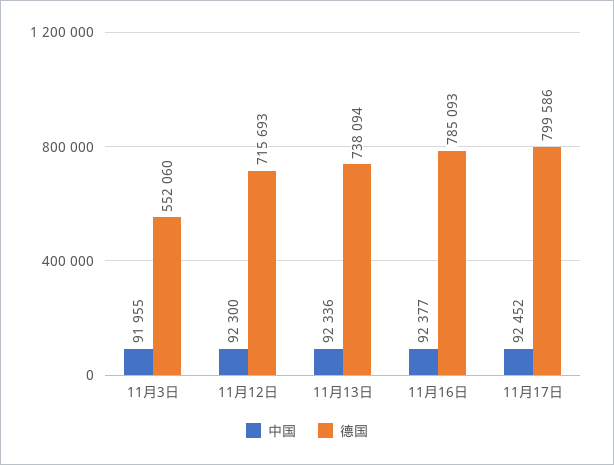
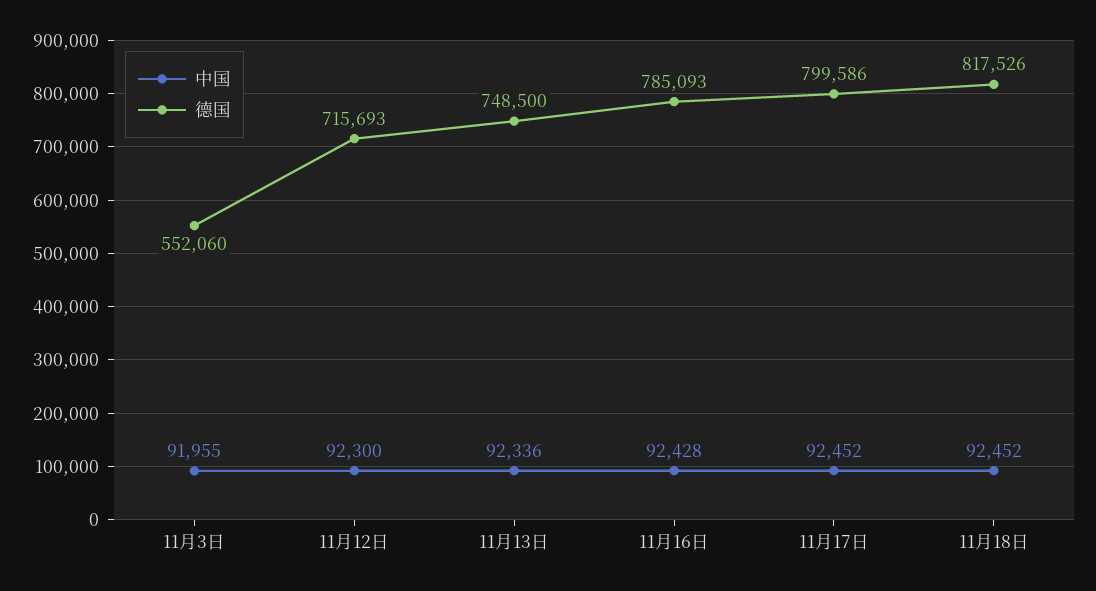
德国, 11月13日: 738094 -> 748500
中国, 11月16日: 92377 -> 92428
中国, 11月18日: none -> 92452
德国, 11月18日: none -> 817526

